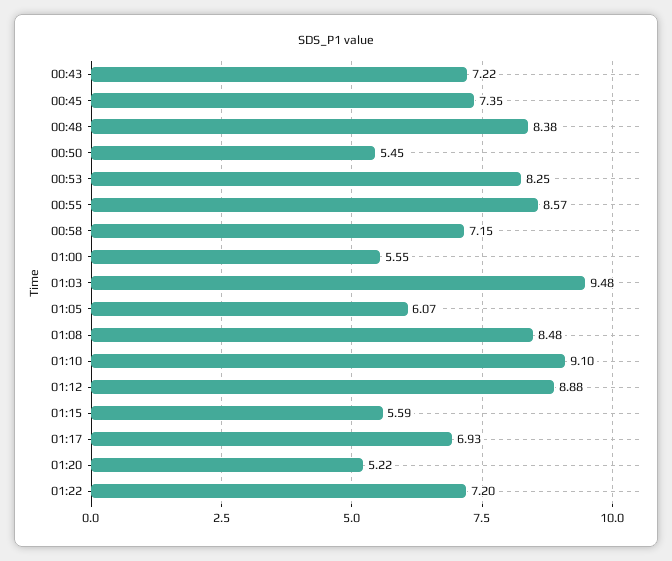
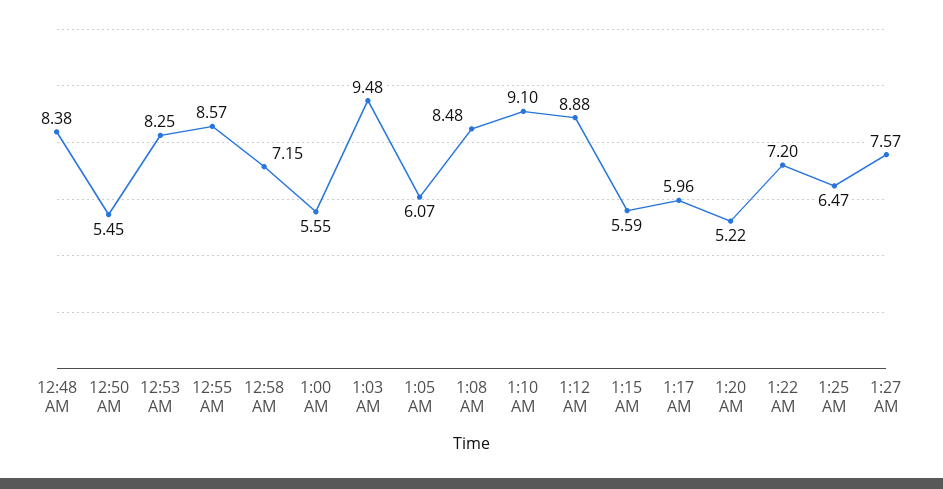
00:43: 7.22 -> none
00:45: 7.35 -> none
01:17: 6.93 -> 5.96
1:25 AM: none -> 6.47
1:27 AM: none -> 7.57

